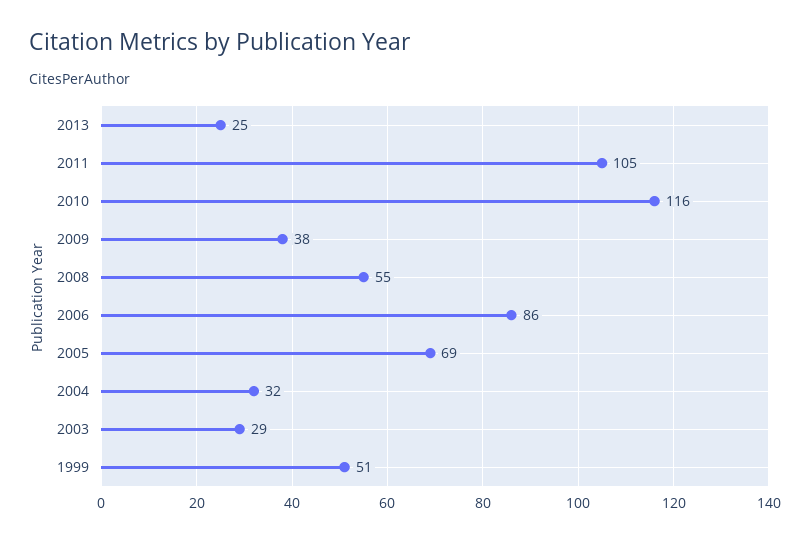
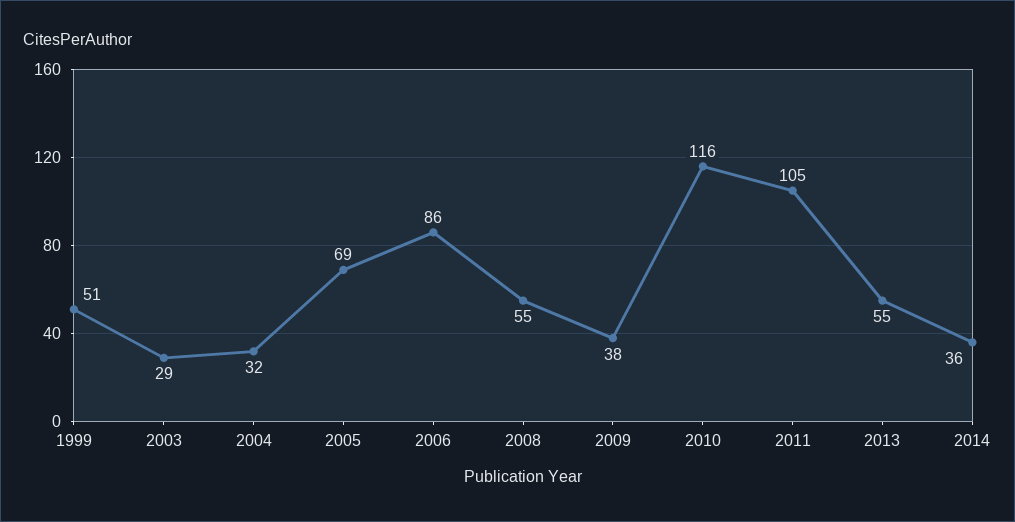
2013: 25 -> 55
2014: none -> 36

